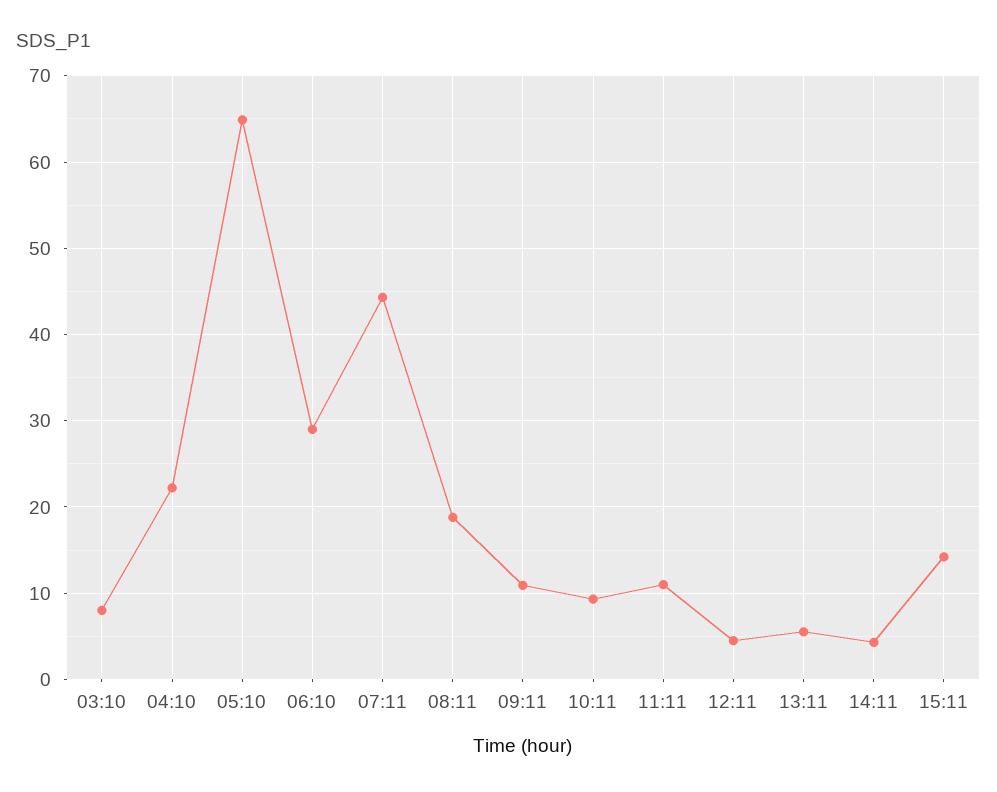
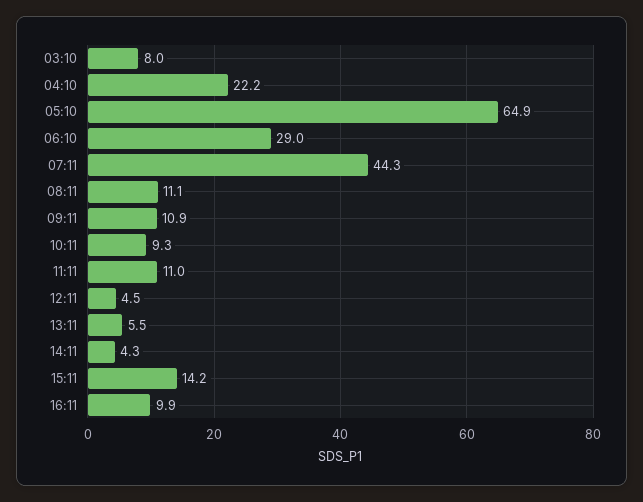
08:11: 19 -> 11.1
16:11: none -> 9.9

